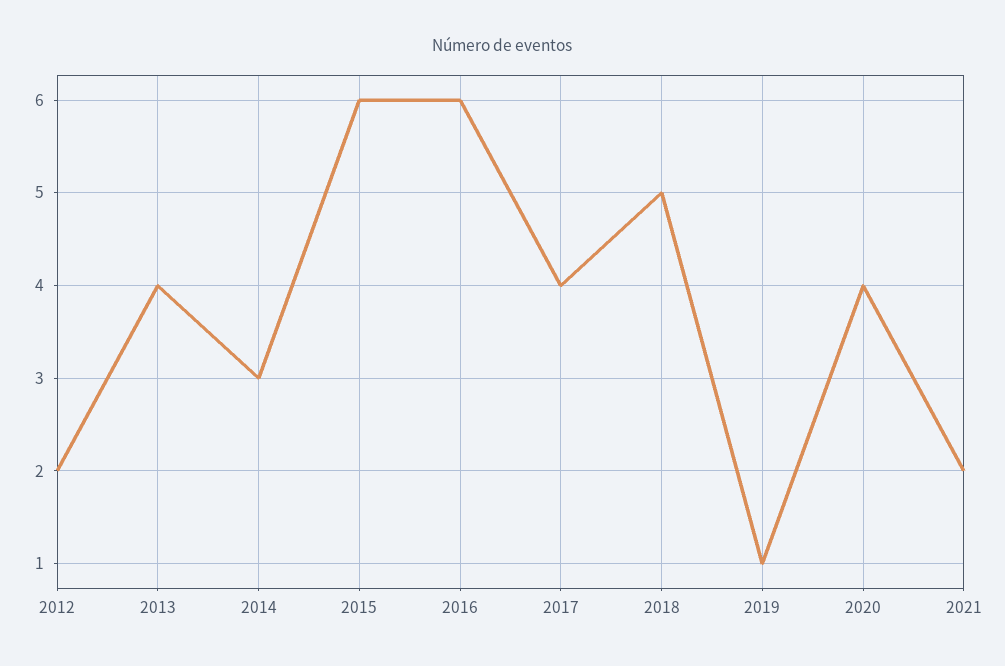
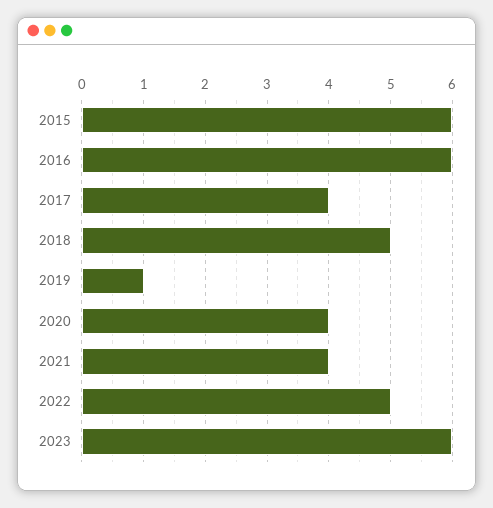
2012: 2 -> none
2013: 4 -> none
2014: 3 -> none
2021: 2 -> 4
2022: none -> 5
2023: none -> 6

